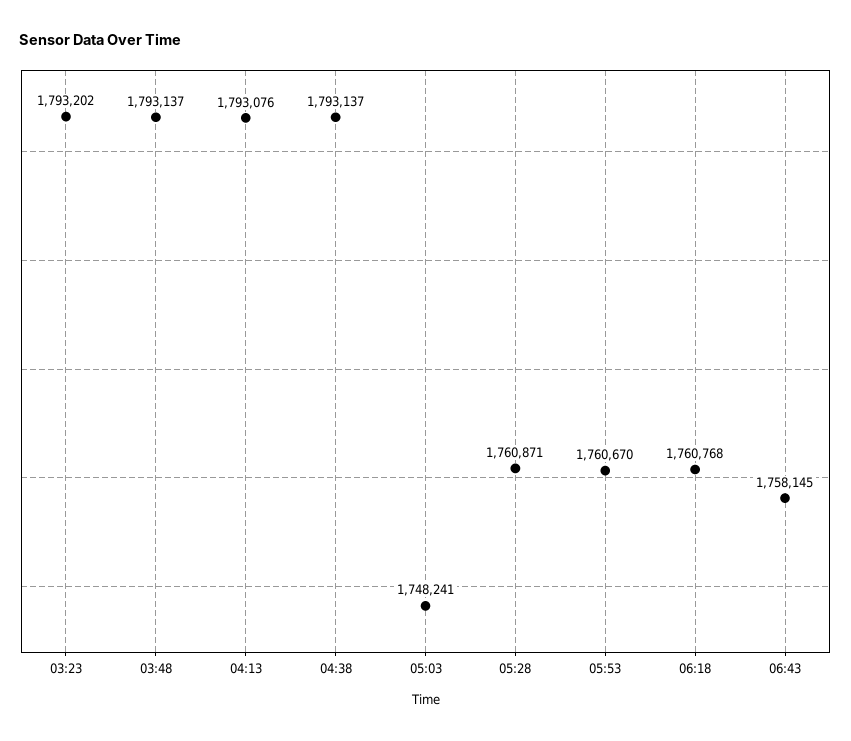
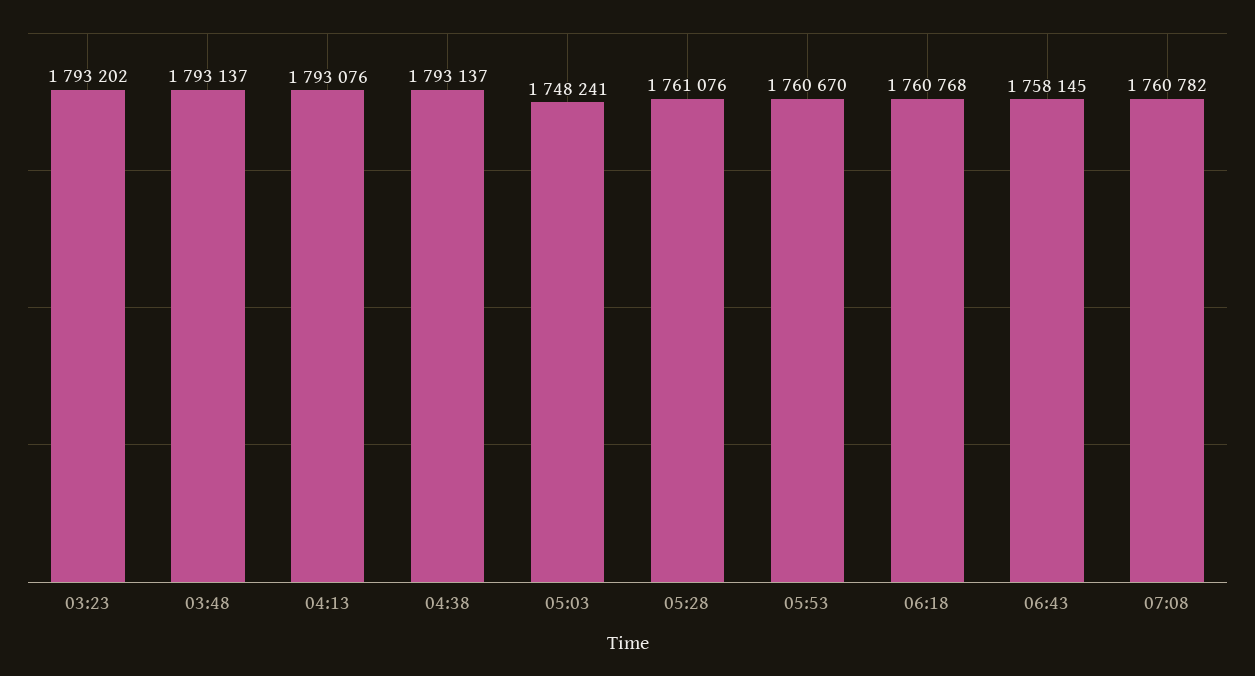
05:28: 1760871 -> 1761076
07:08: none -> 1760782

